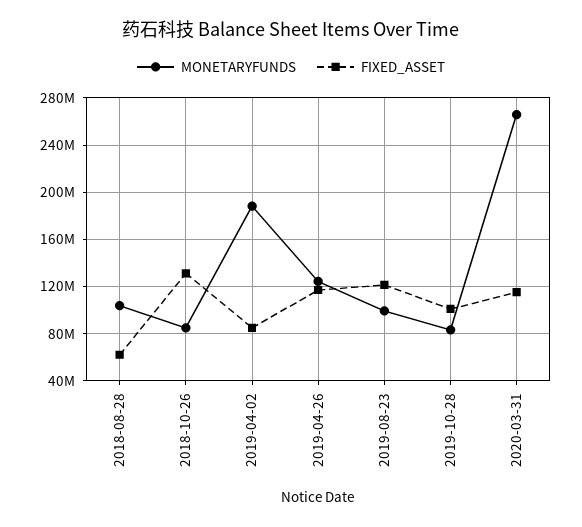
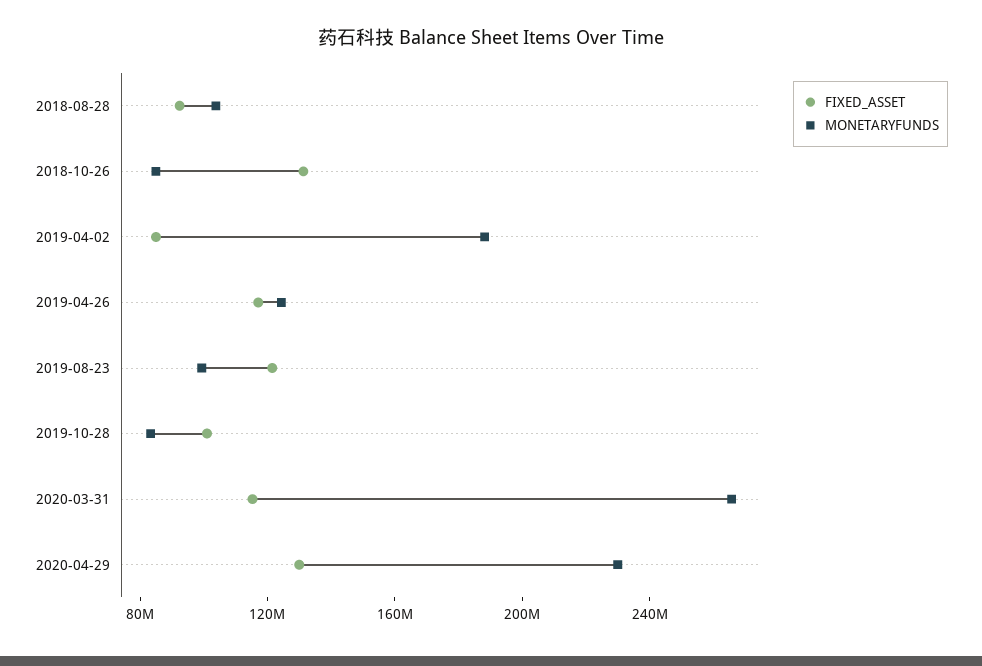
FIXED_ASSET, 2018-08-28: 60000000 -> 90000000
FIXED_ASSET, 2020-04-29: none -> 130000000
MONETARYFUNDS, 2020-04-29: none -> 230000000

